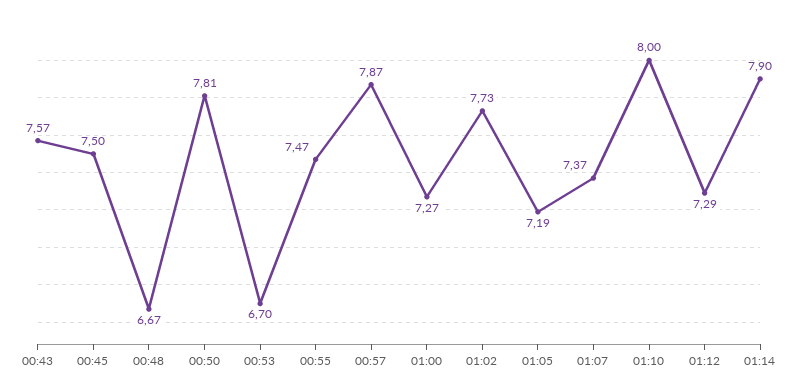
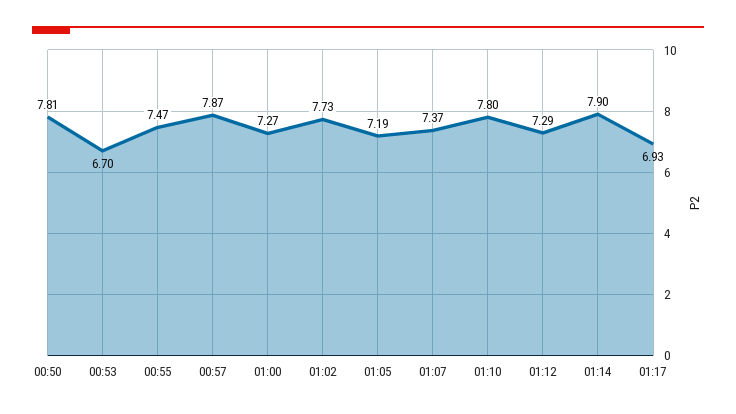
00:43: 7.57 -> none
00:45: 7.5 -> none
00:48: 6.67 -> none
01:10: 8 -> 7.8
01:17: none -> 6.93

